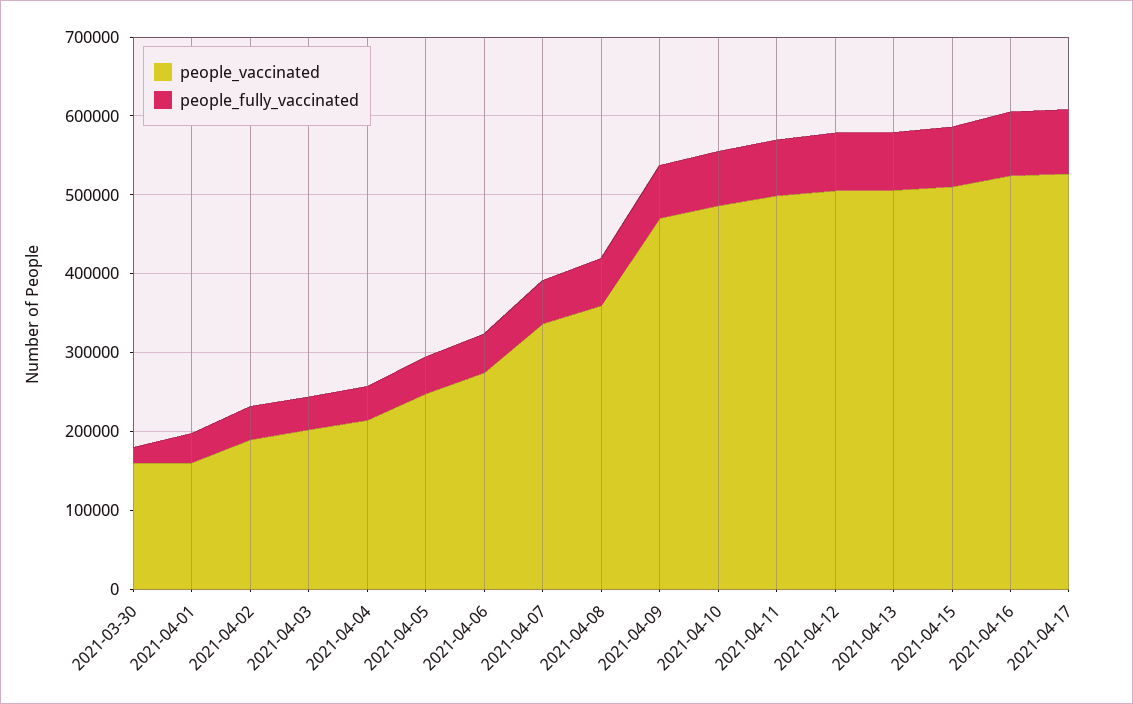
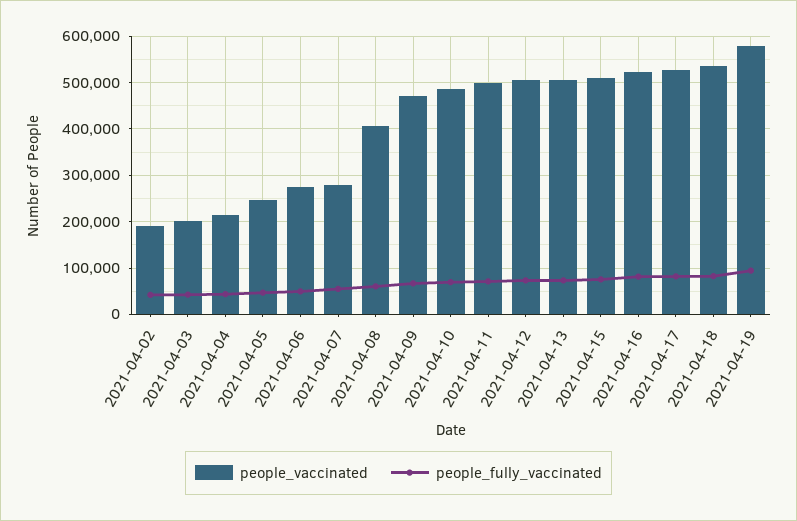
people_vaccinated, 2021-03-30: 160000 -> none
people_fully_vaccinated, 2021-03-30: 20000 -> none
people_vaccinated, 2021-04-01: 160000 -> none
people_fully_vaccinated, 2021-04-01: 40000 -> none
people_vaccinated, 2021-04-07: 340000 -> 280000
people_vaccinated, 2021-04-08: 360000 -> 400000
people_vaccinated, 2021-04-18: none -> 540000
people_fully_vaccinated, 2021-04-18: none -> 80000
people_vaccinated, 2021-04-19: none -> 580000
people_fully_vaccinated, 2021-04-19: none -> 100000

